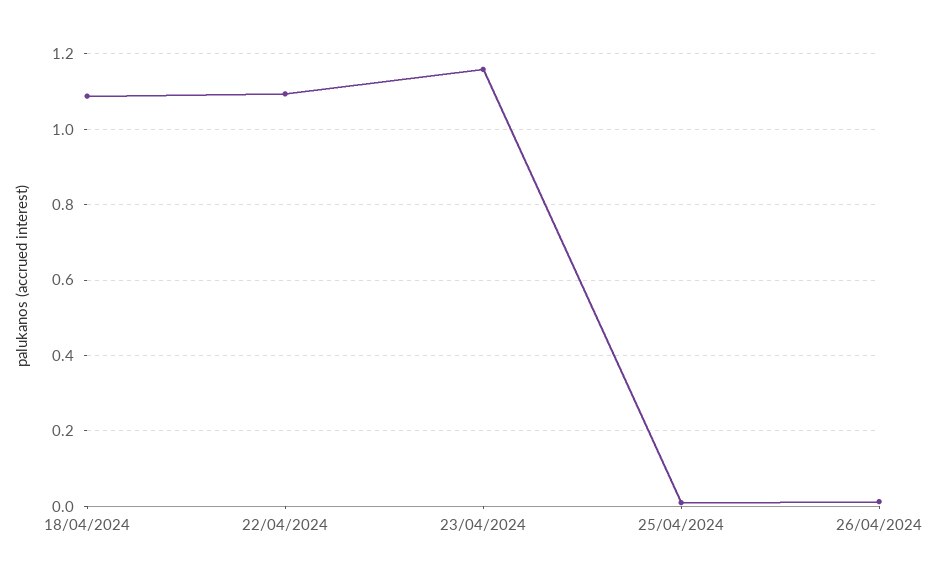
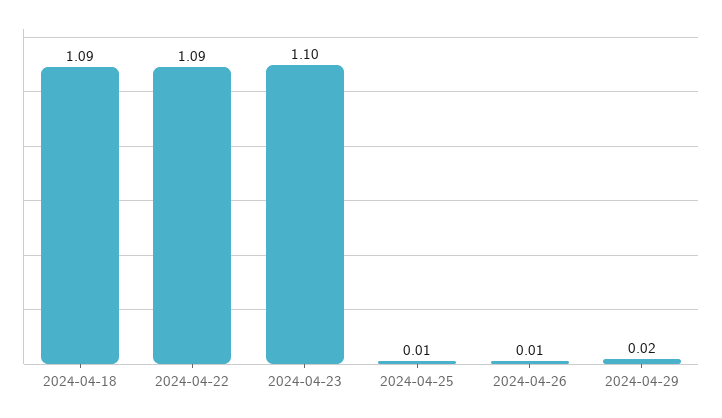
23/04/2024: 1.16 -> 1.1
2024-04-29: none -> 0.02

